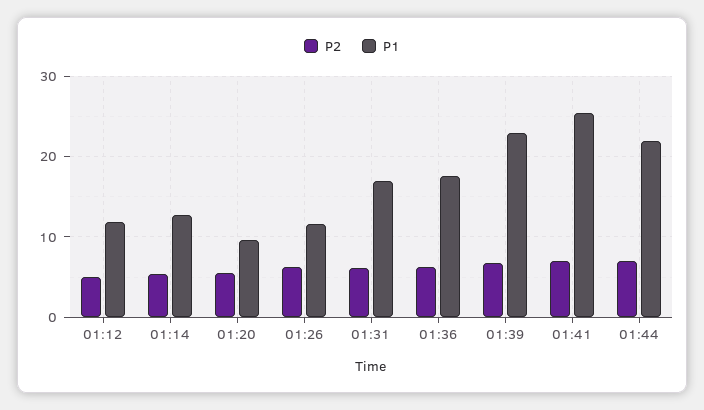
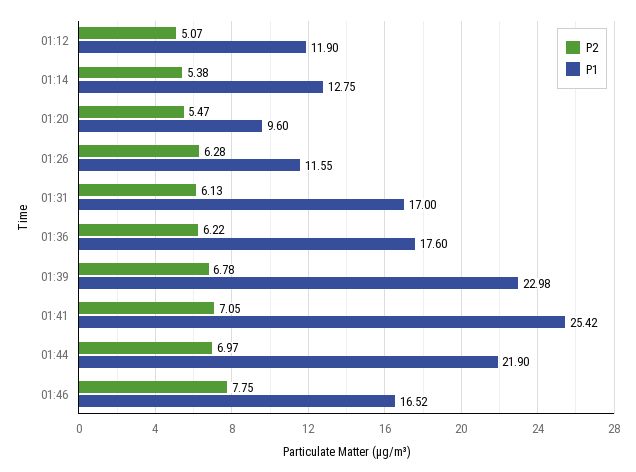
P2, 01:46: none -> 7.75
P1, 01:46: none -> 16.52

